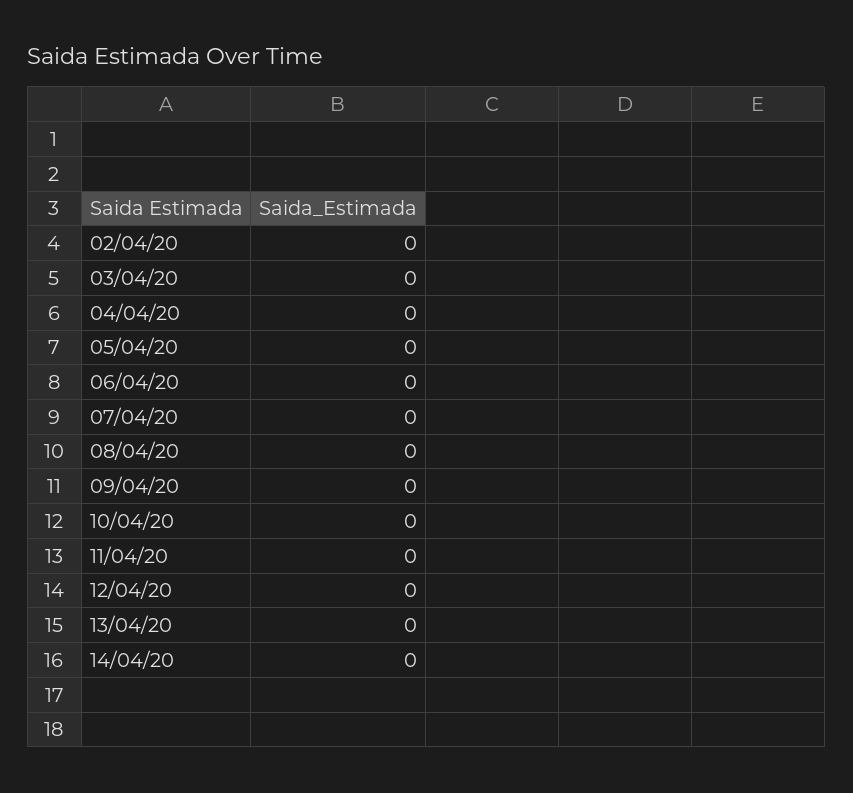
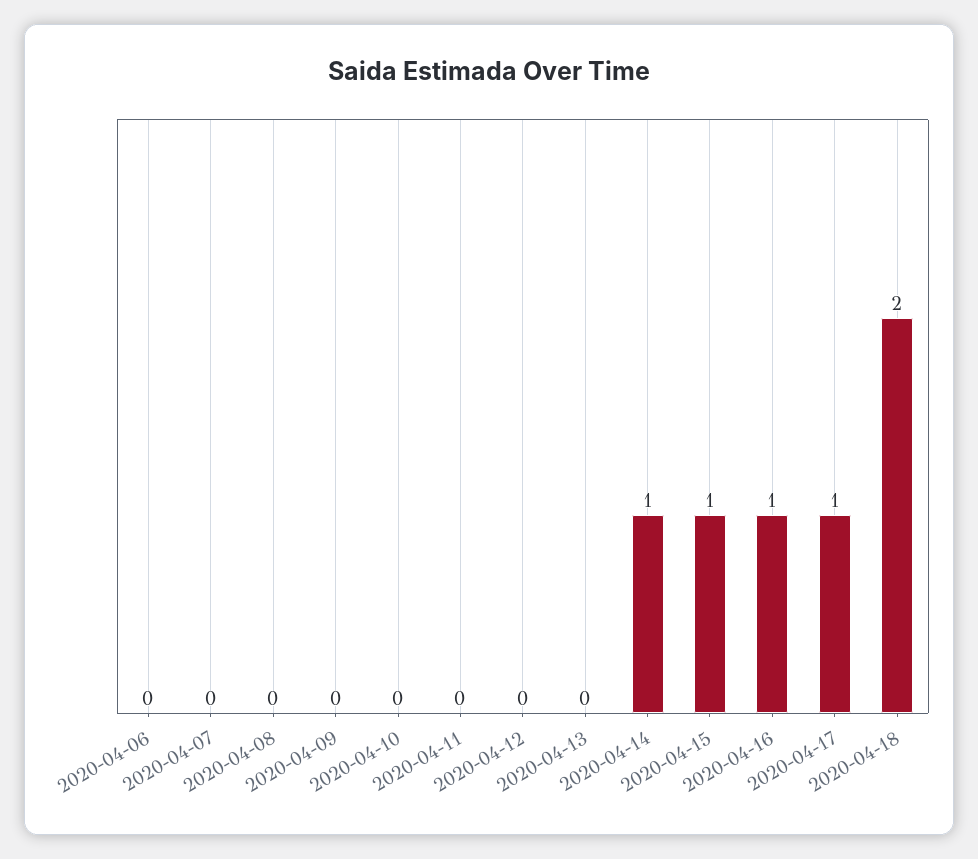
02/04/20: 0 -> none
03/04/20: 0 -> none
04/04/20: 0 -> none
05/04/20: 0 -> none
14/04/20: 0 -> 1
2020-04-15: none -> 1
2020-04-16: none -> 1
2020-04-17: none -> 1
2020-04-18: none -> 2

